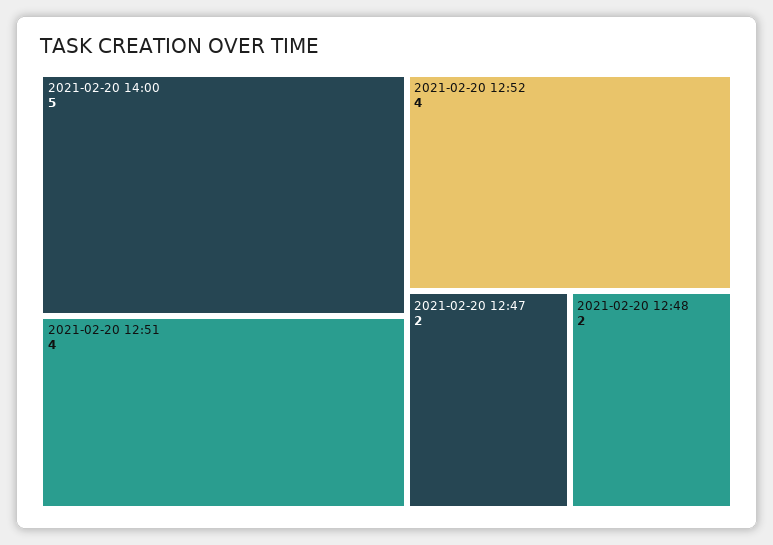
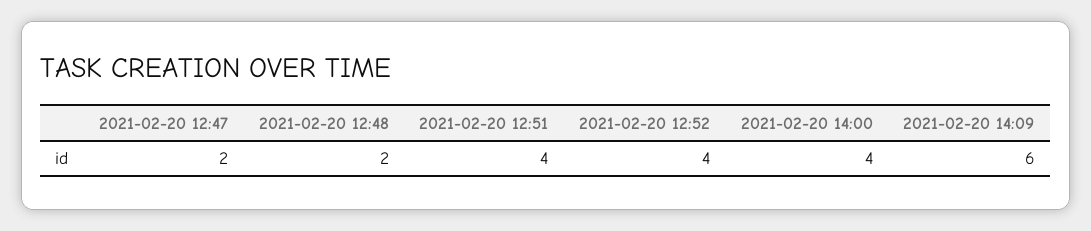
2021-02-20 14:00: 5 -> 4
2021-02-20 14:09: none -> 6

